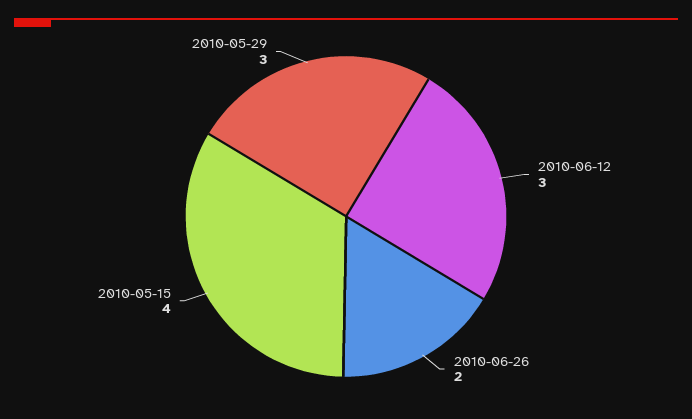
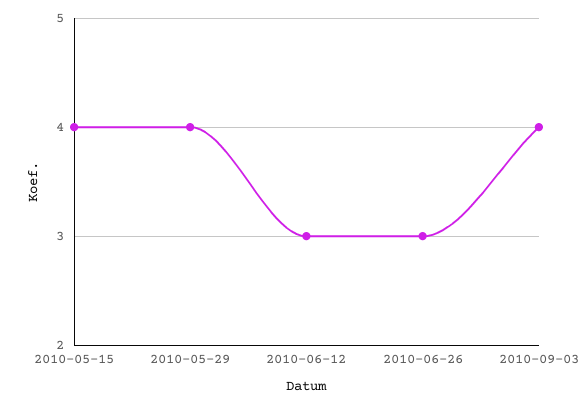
2010-06-26: 2 -> 3
2010-05-29: 3 -> 4
2010-09-03: none -> 4

